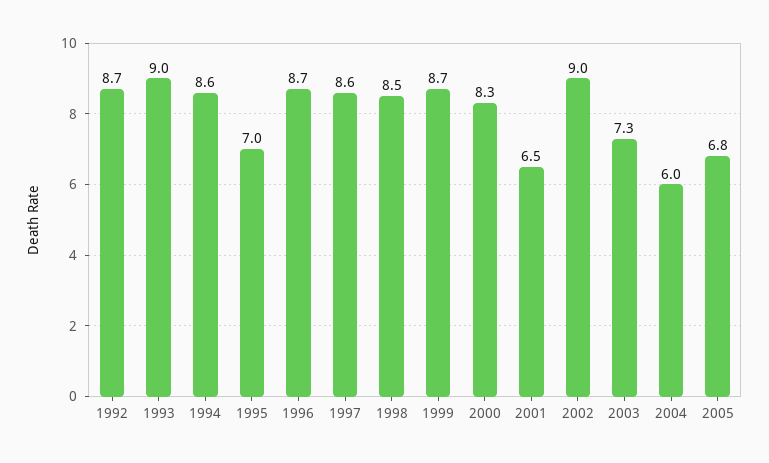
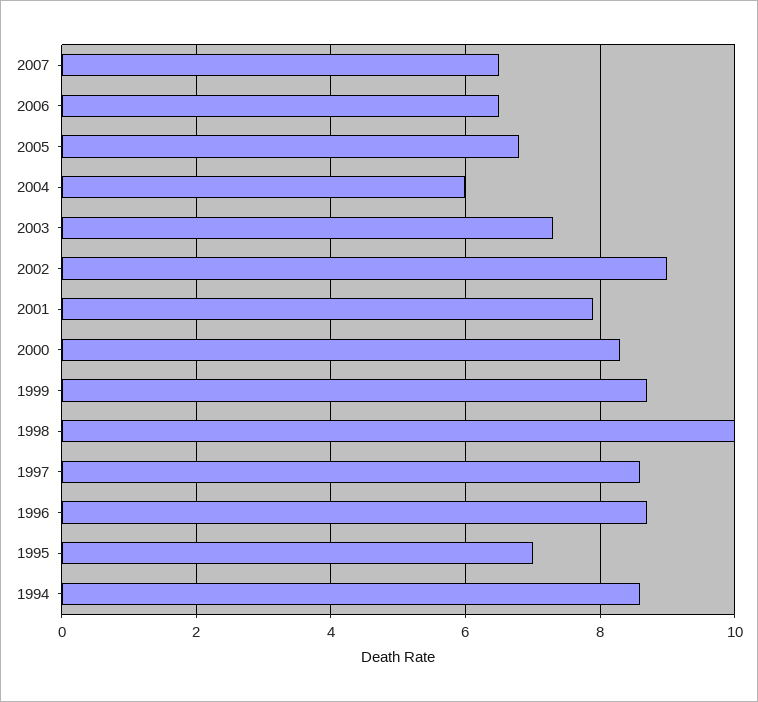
1992: 8.7 -> none
1993: 9 -> none
1998: 8.5 -> 10
2001: 6.5 -> 8
2007: none -> 6.5
2006: none -> 6.5

